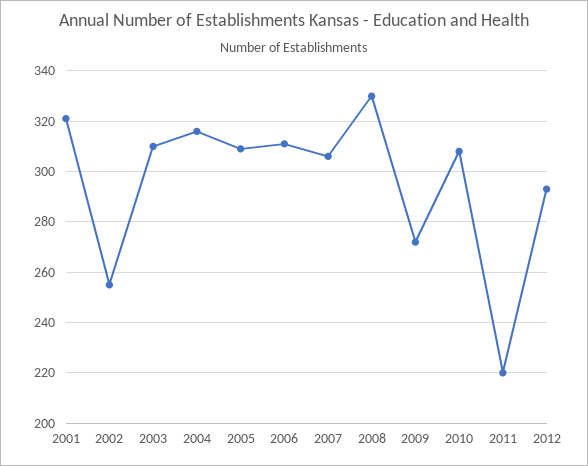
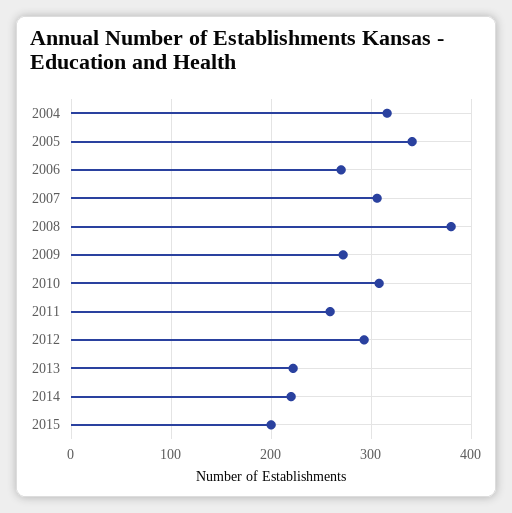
2001: 320 -> none
2002: 255 -> none
2003: 310 -> none
2005: 310 -> 340
2006: 310 -> 270
2008: 330 -> 380
2011: 220 -> 260
2013: none -> 220
2014: none -> 220
2015: none -> 200

